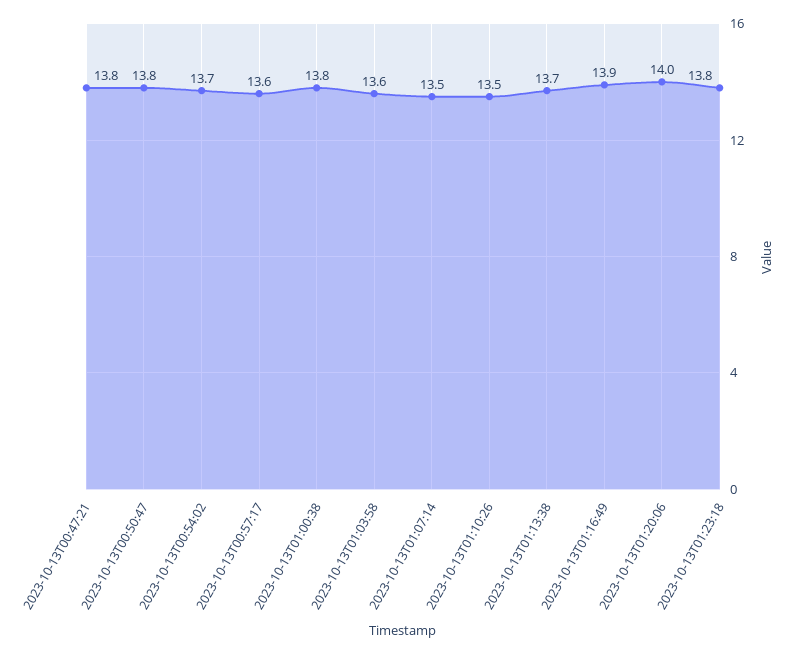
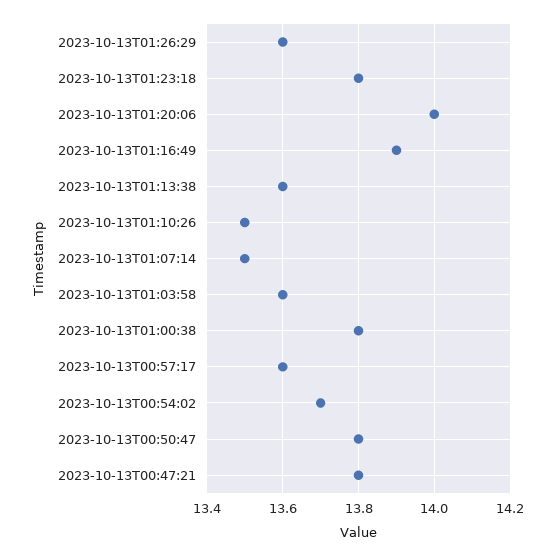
2023-10-13T01:13:38: 13.7 -> 13.6
2023-10-13T01:26:29: none -> 13.6

